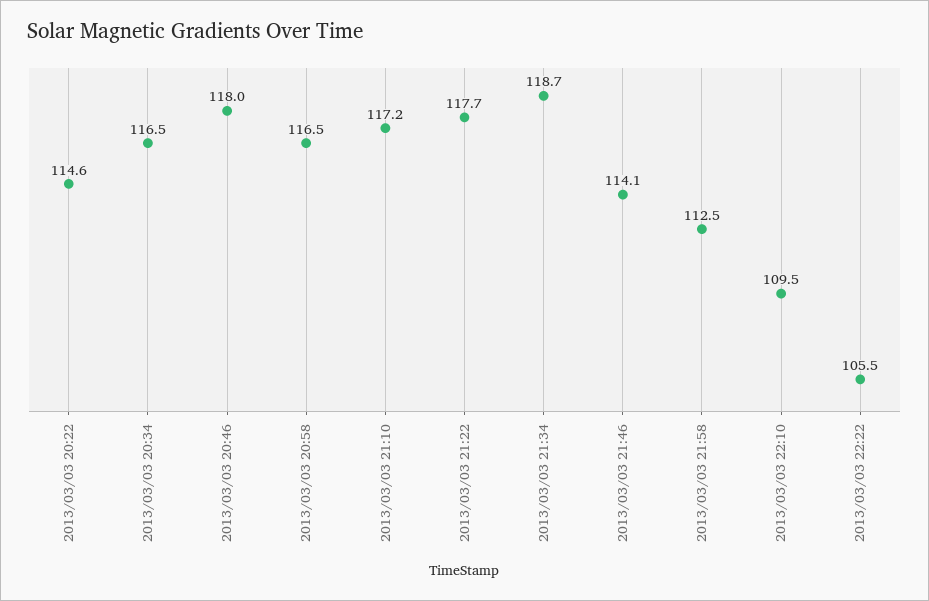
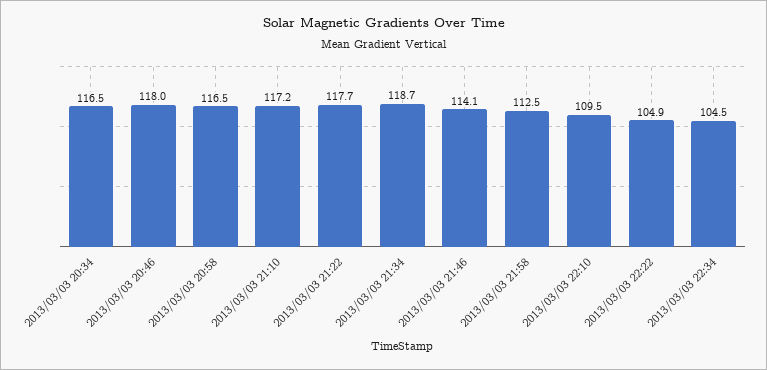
2013/03/03 20:22: 114.6 -> none
2013/03/03 22:22: 105.5 -> 104.9
2013/03/03 22:34: none -> 104.5

